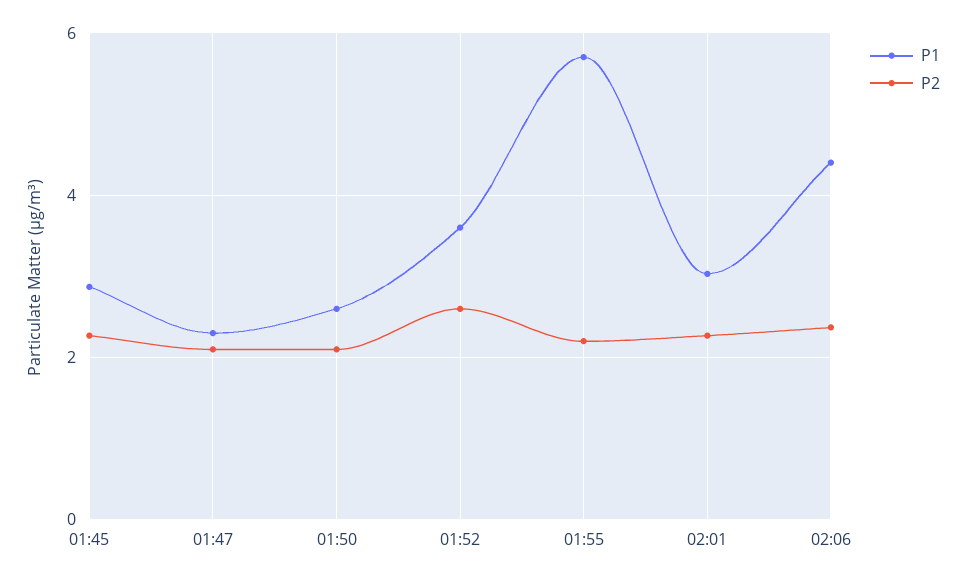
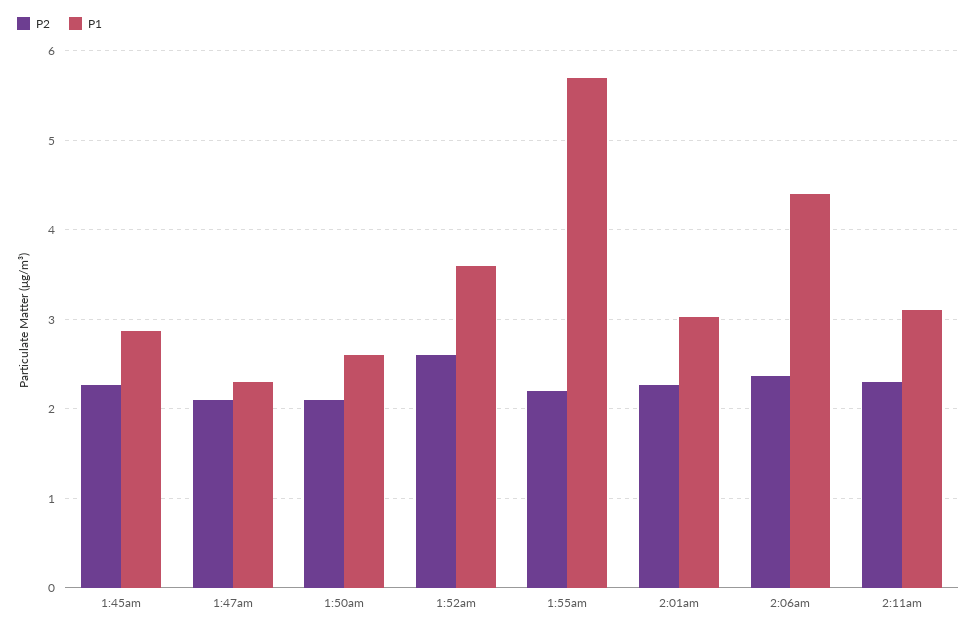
P2, 2:11am: none -> 2.3
P1, 2:11am: none -> 3.1

